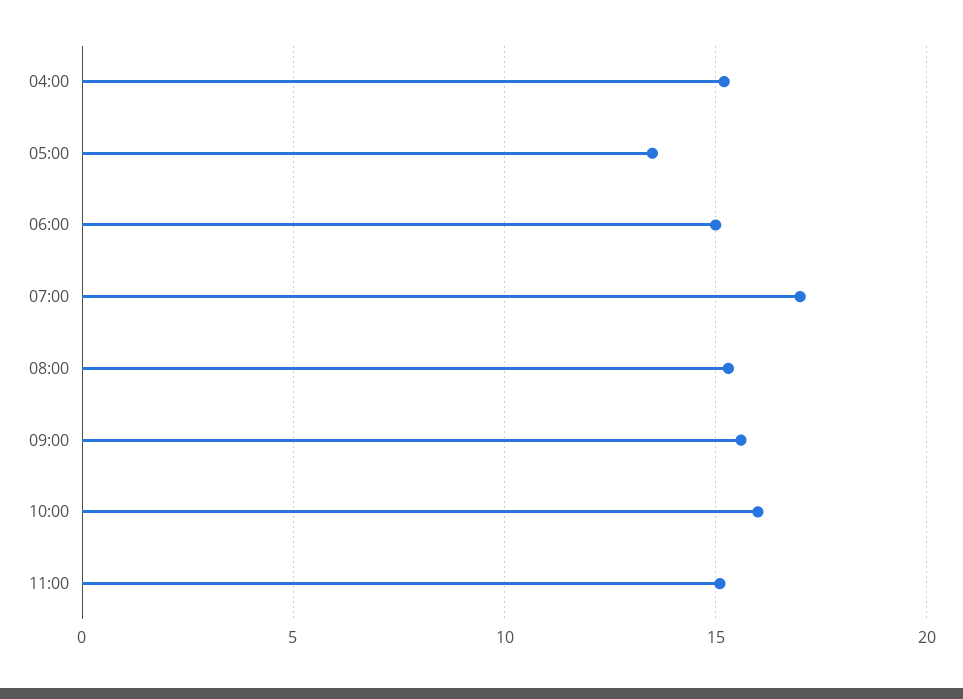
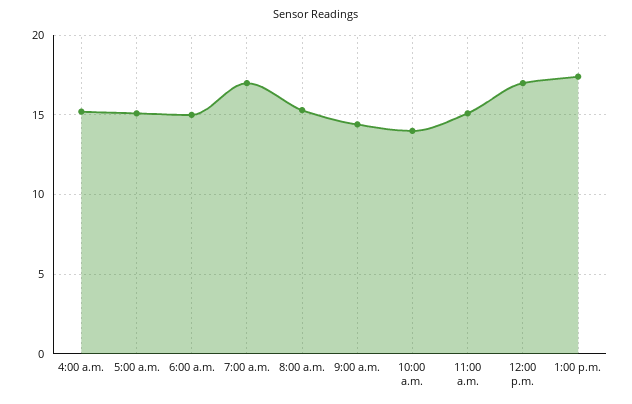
05:00: 13.5 -> 15
09:00: 15.5 -> 14.5
10:00: 16 -> 14
12:00 p.m.: none -> 17
1:00 p.m.: none -> 17.5

